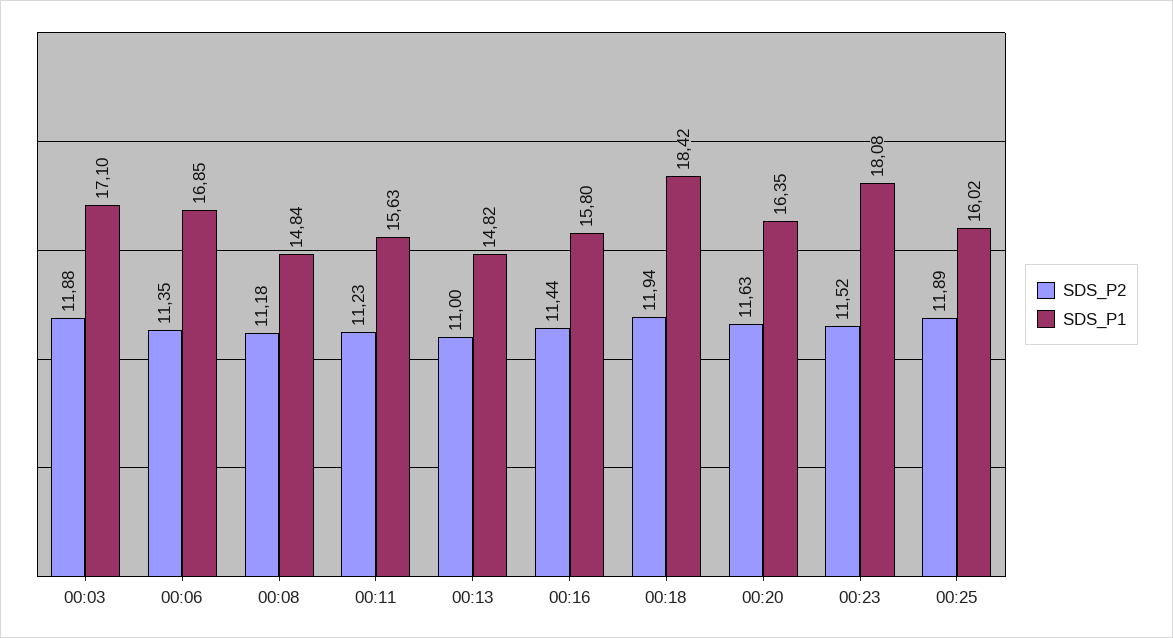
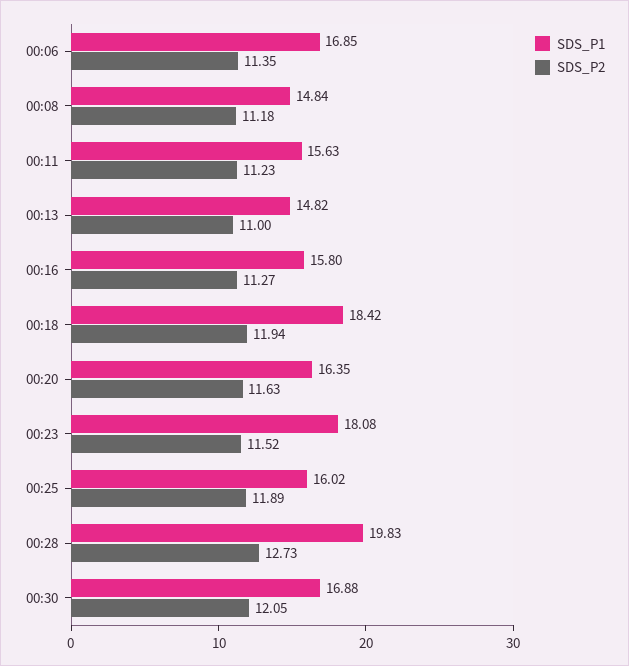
SDS_P2, 00:03: 11.88 -> none
SDS_P1, 00:03: 17.1 -> none
SDS_P2, 00:16: 11.44 -> 11.27
SDS_P1, 00:28: none -> 19.83
SDS_P2, 00:28: none -> 12.73
SDS_P1, 00:30: none -> 16.88
SDS_P2, 00:30: none -> 12.05

